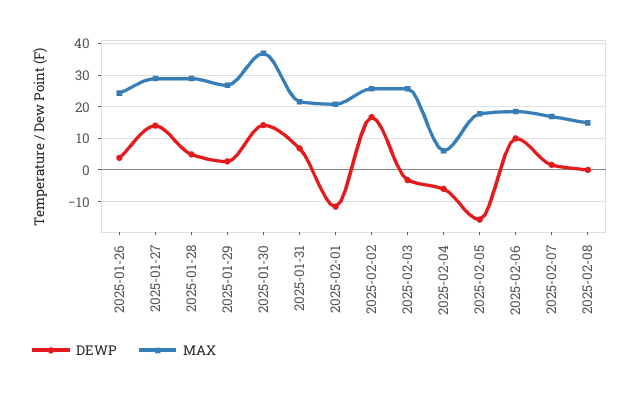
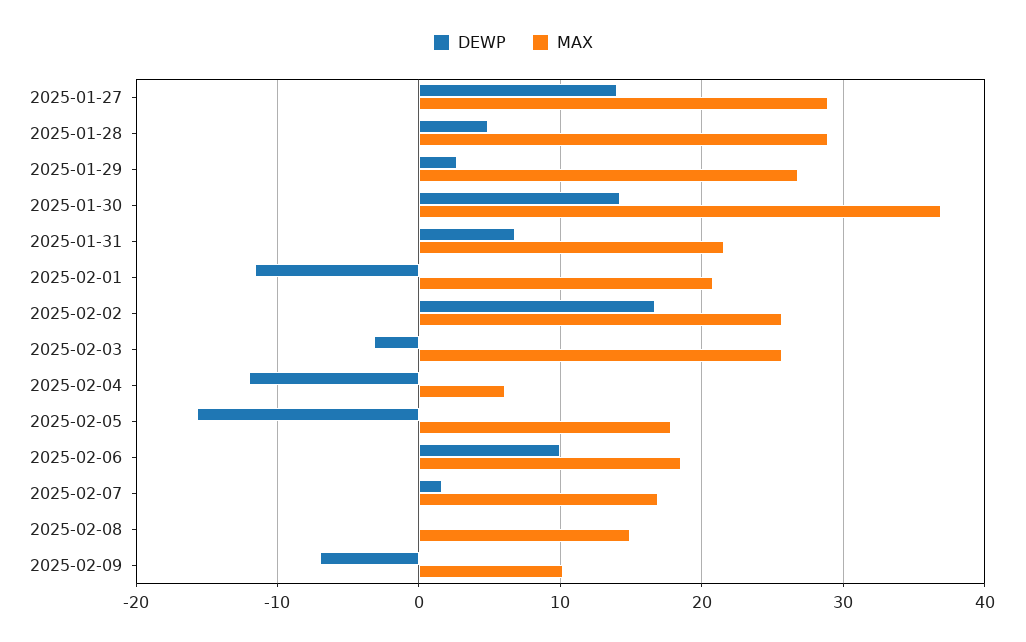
DEWP, 2025-01-26: 4 -> none
MAX, 2025-01-26: 24 -> none
DEWP, 2025-02-04: -6 -> -12
DEWP, 2025-02-09: none -> -7
MAX, 2025-02-09: none -> 10

